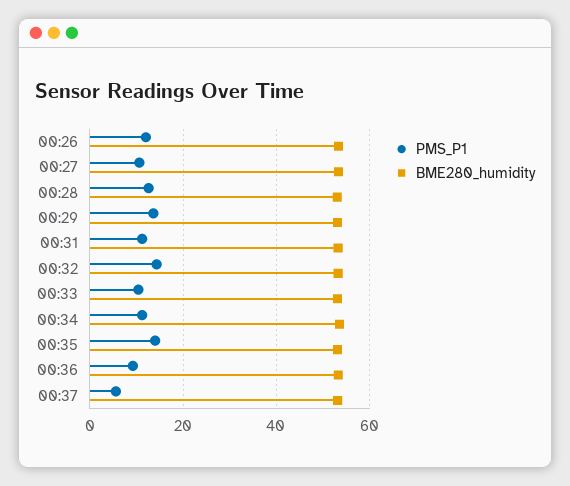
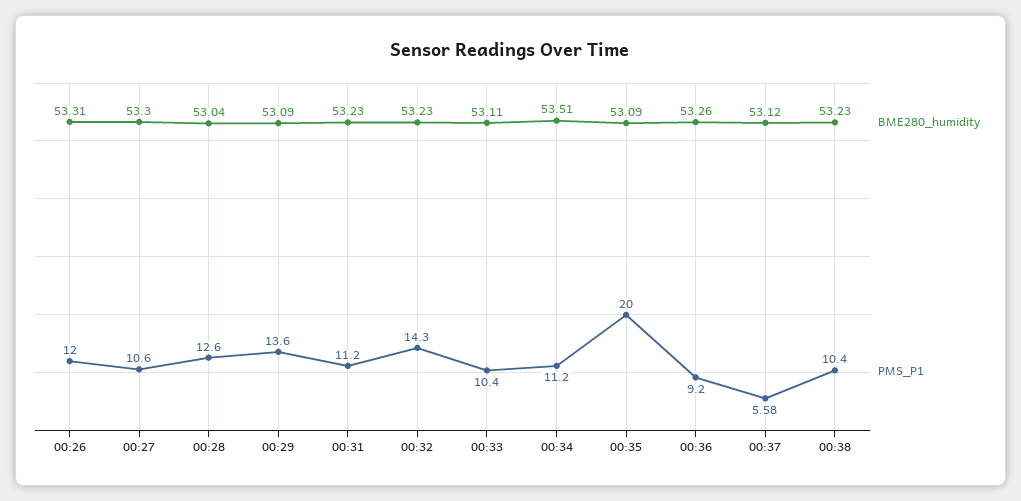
PMS_P1, 00:35: 14 -> 20
BME280_humidity, 00:38: none -> 53.23
PMS_P1, 00:38: none -> 10.4

